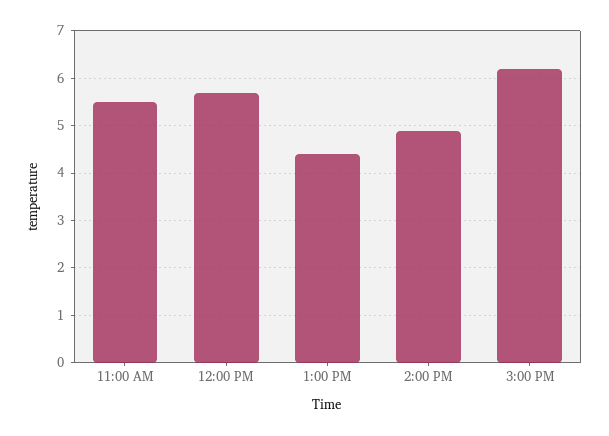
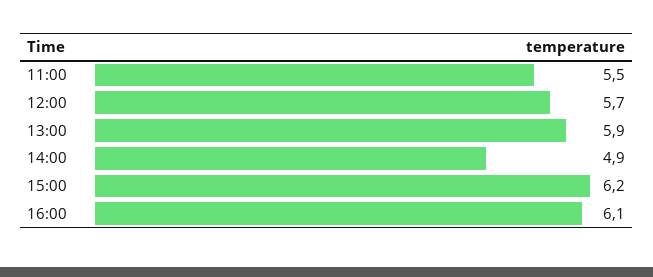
1:00 PM: 4.5 -> 5.9
16:00: none -> 6.1

